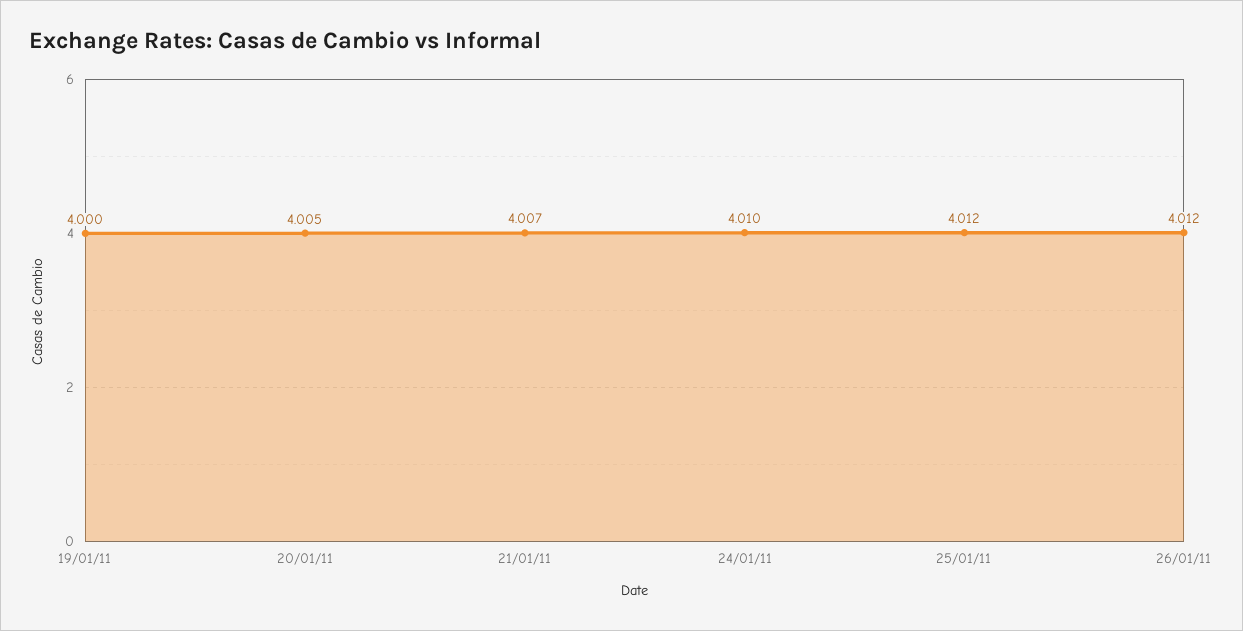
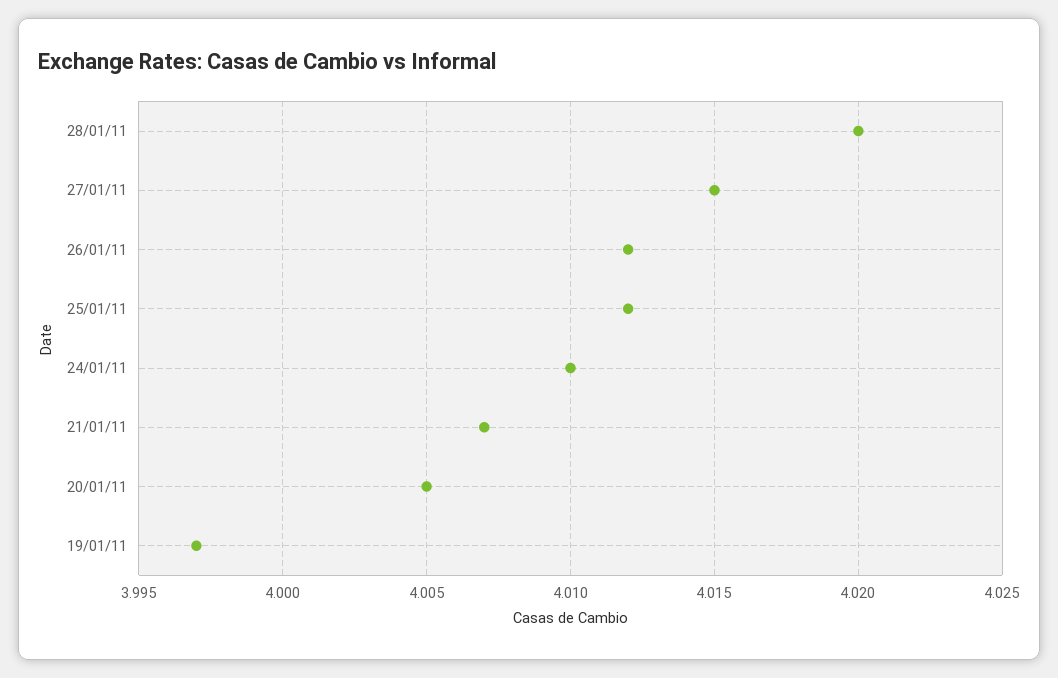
19/01/11: 4 -> 3.997
28/01/11: none -> 4.02
27/01/11: none -> 4.015

